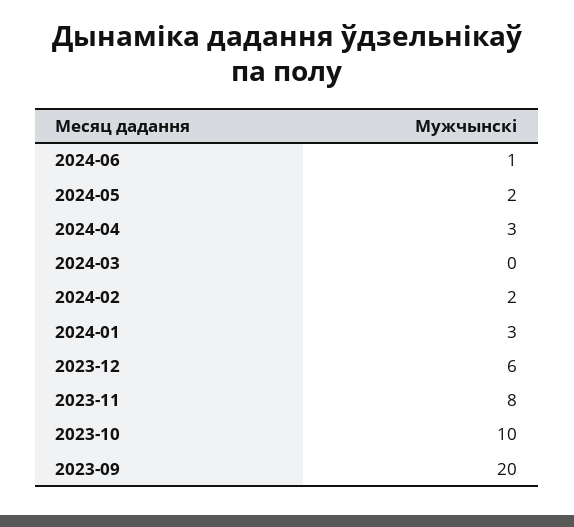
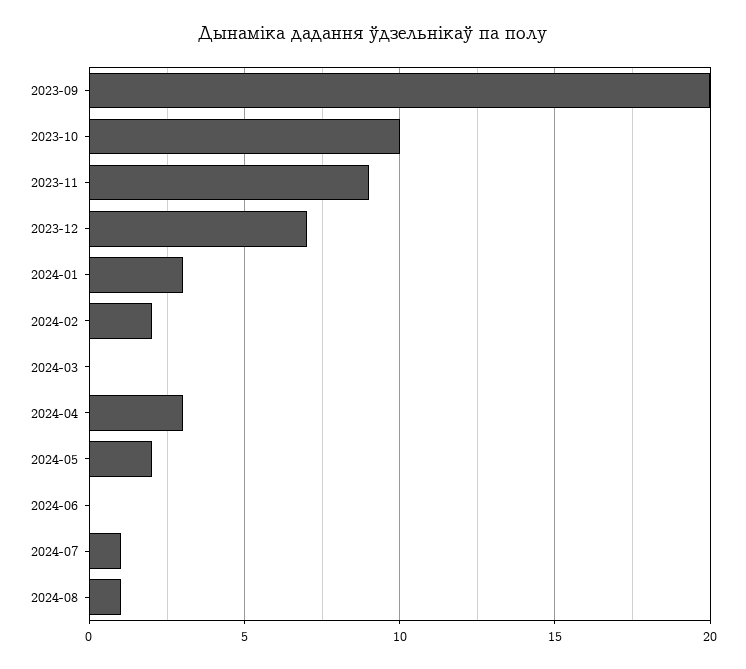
2024-06: 1 -> 0
2023-12: 6 -> 7
2023-11: 8 -> 9
2024-07: none -> 1
2024-08: none -> 1

